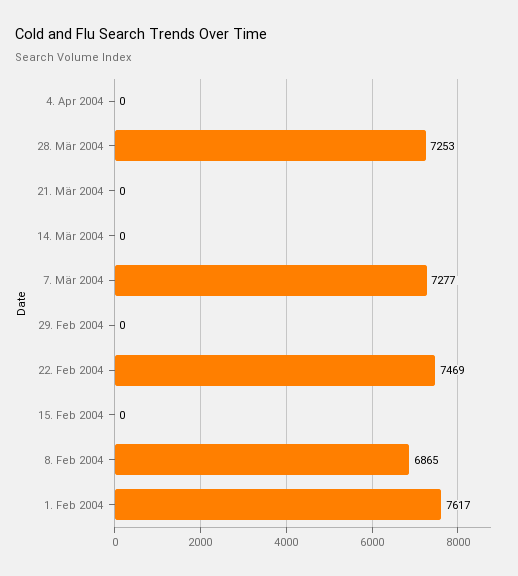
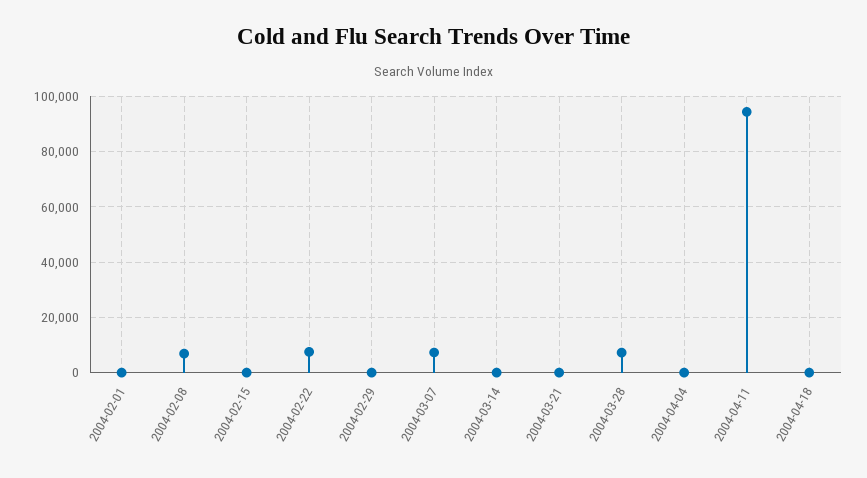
1. Feb 2004: 7617 -> 0
2004-04-11: none -> 95000
2004-04-18: none -> 0

